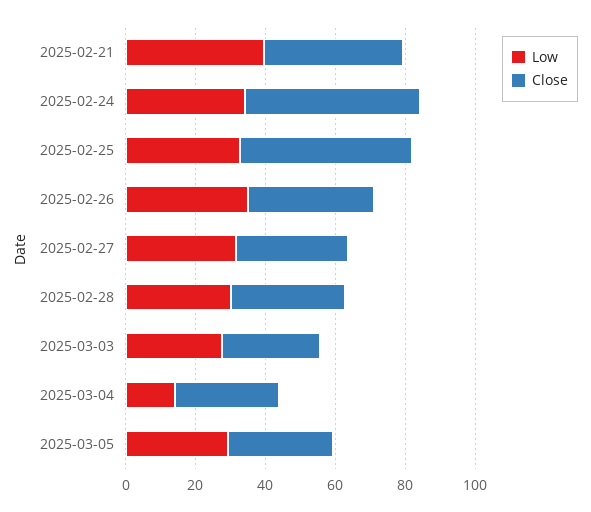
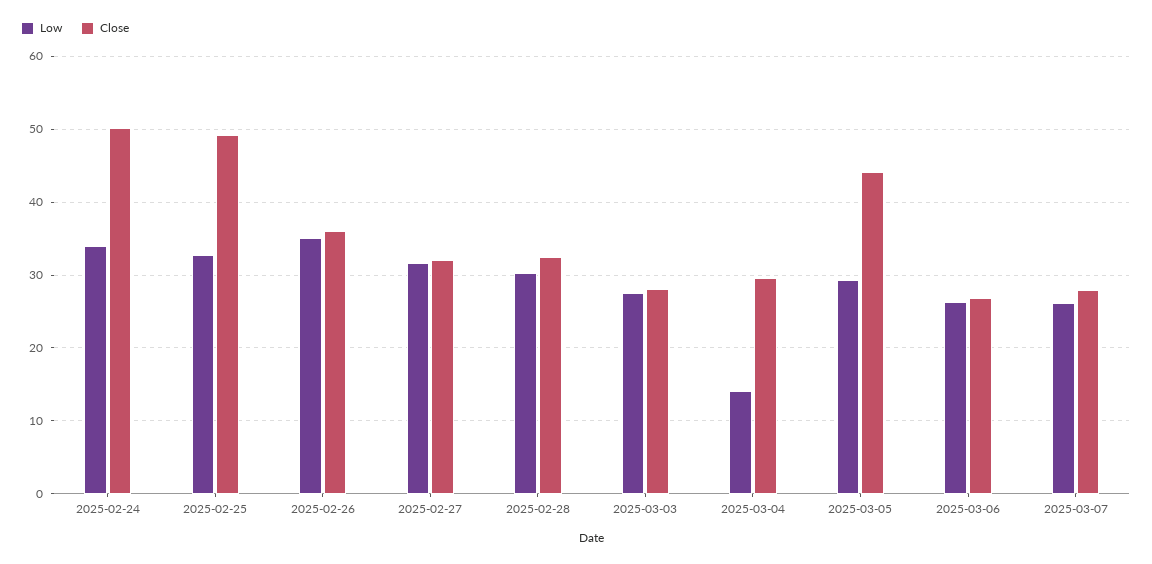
Low, 2025-02-21: 40 -> none
Close, 2025-02-21: 40 -> none
Close, 2025-03-05: 30 -> 44
Low, 2025-03-06: none -> 26
Close, 2025-03-06: none -> 27
Low, 2025-03-07: none -> 26
Close, 2025-03-07: none -> 28

